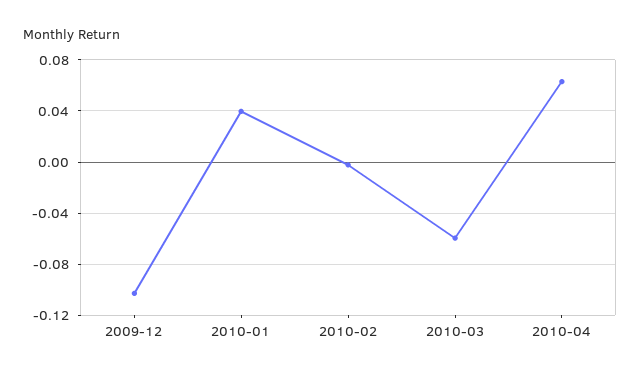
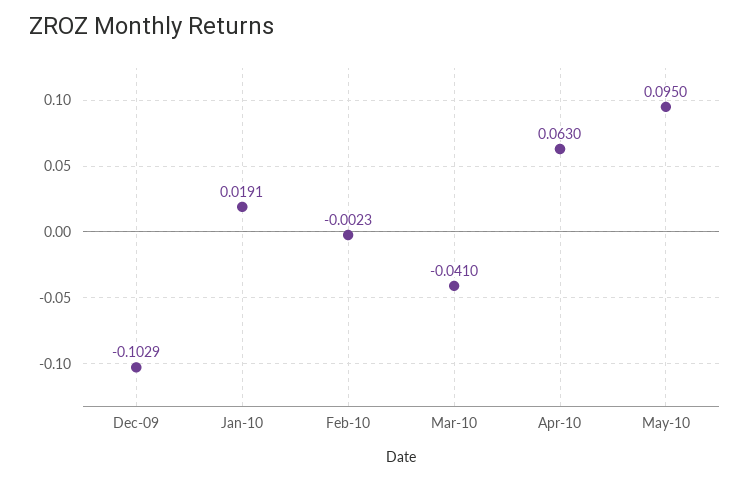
2010-01: 0.04 -> 0.0191
2010-03: -0.06 -> -0.041
May-10: none -> 0.095

